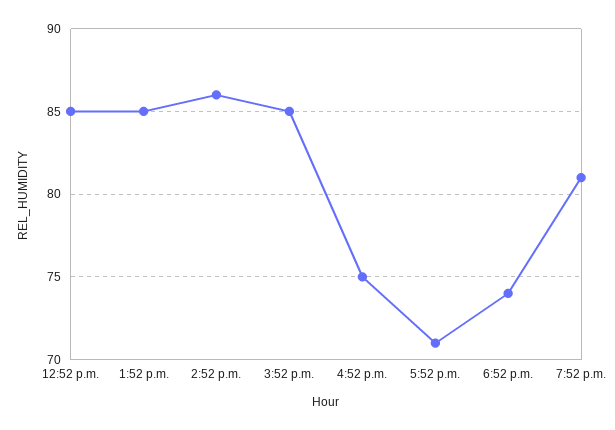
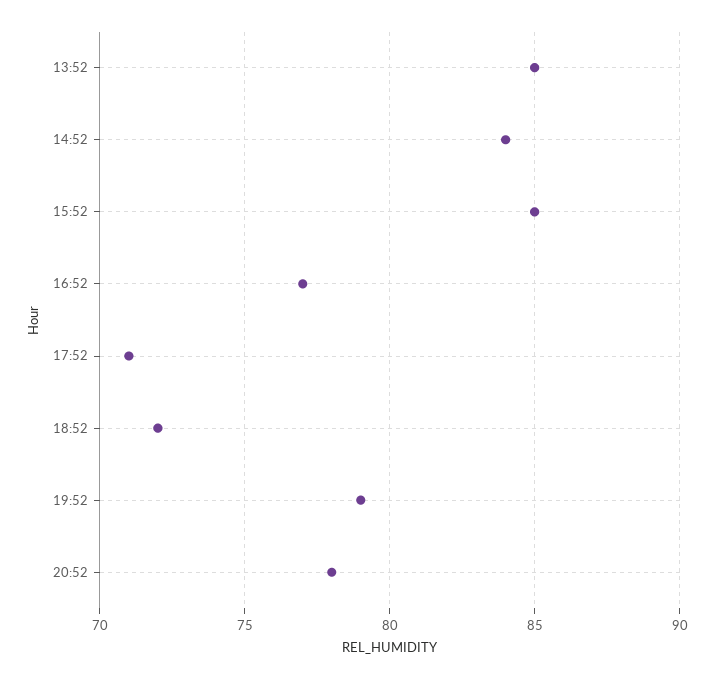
12:52 p.m.: 85 -> none
2:52 p.m.: 86 -> 84
4:52 p.m.: 75 -> 77
6:52 p.m.: 74 -> 72
7:52 p.m.: 81 -> 79
20:52: none -> 78

